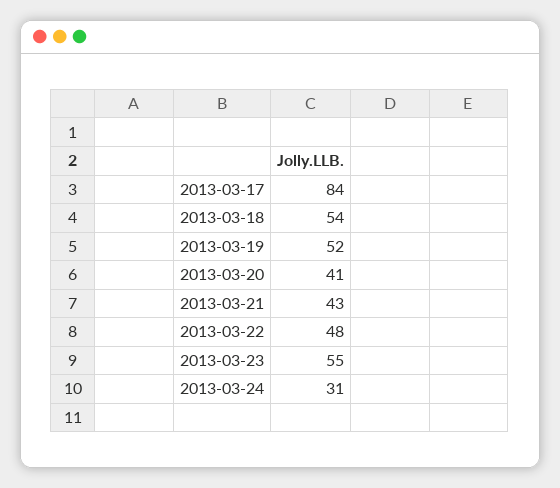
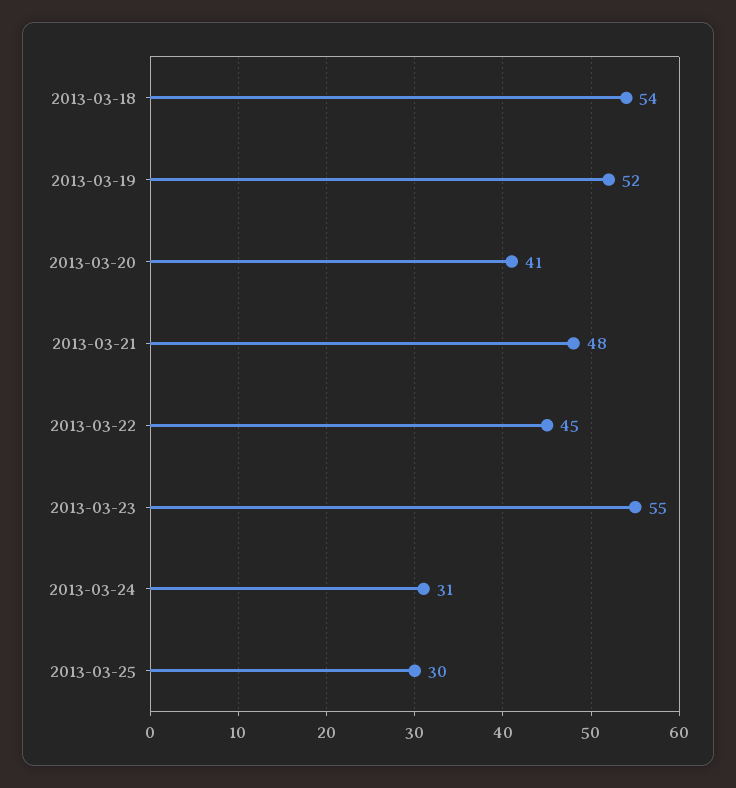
2013-03-17: 84 -> none
2013-03-21: 43 -> 48
2013-03-22: 48 -> 45
2013-03-25: none -> 30

